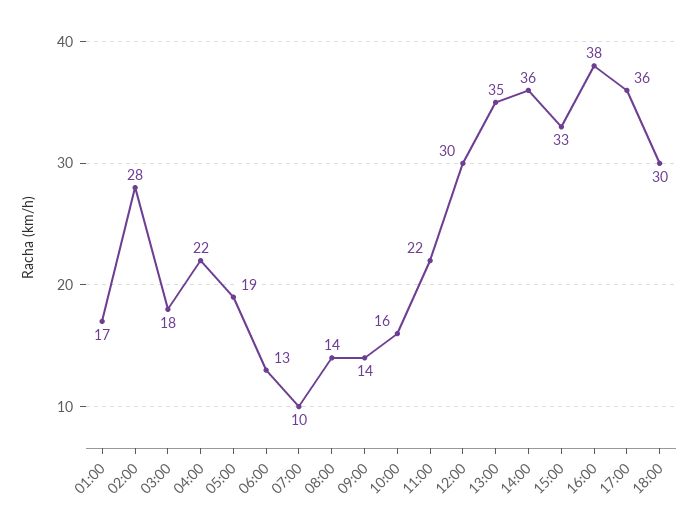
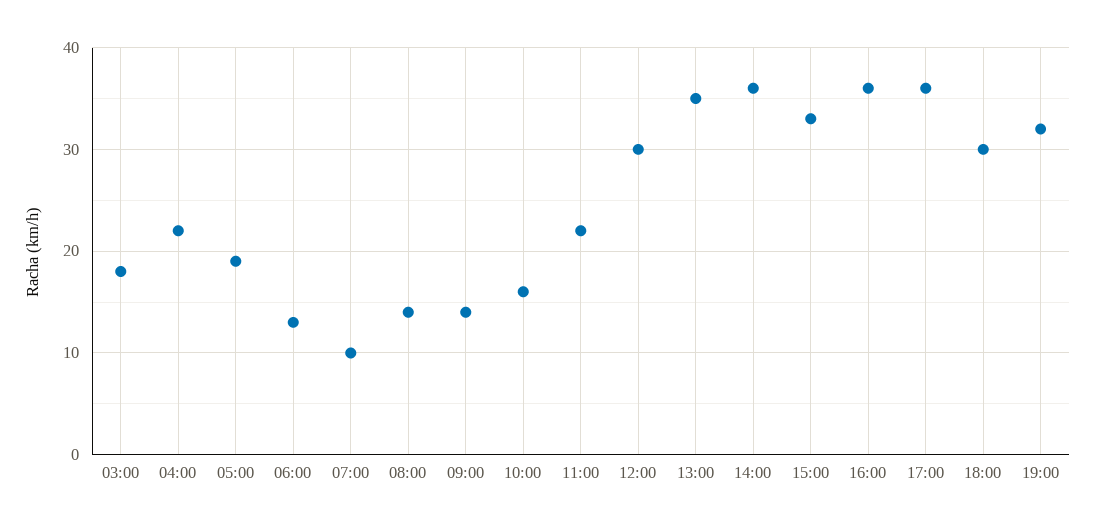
01:00: 17 -> none
02:00: 28 -> none
16:00: 38 -> 36
19:00: none -> 32

